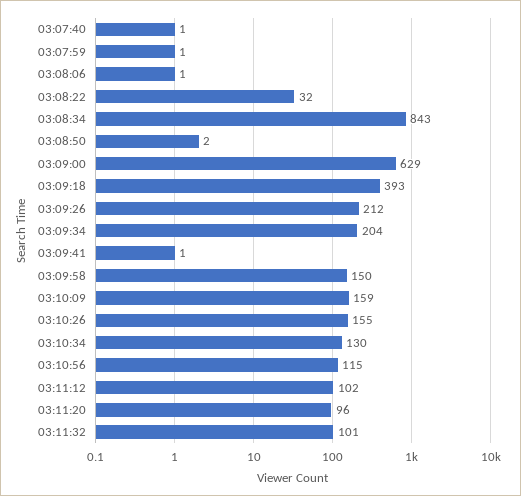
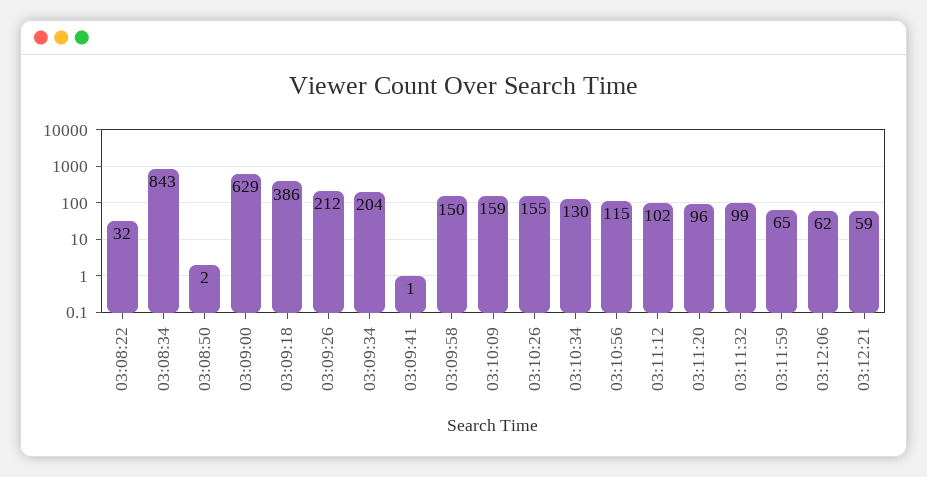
03:07:40: 1 -> none
03:07:59: 1 -> none
03:08:06: 1 -> none
03:09:18: 393 -> 386
03:11:32: 101 -> 99
03:11:59: none -> 65
03:12:06: none -> 62
03:12:21: none -> 59

